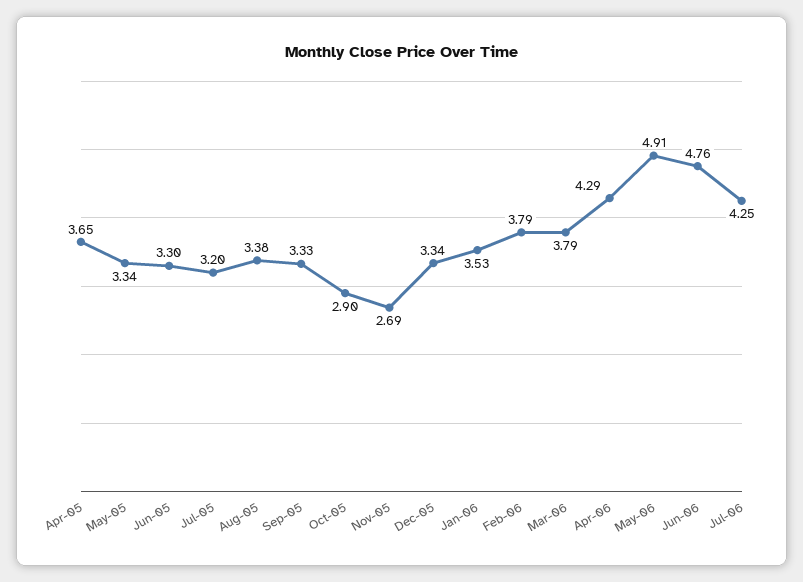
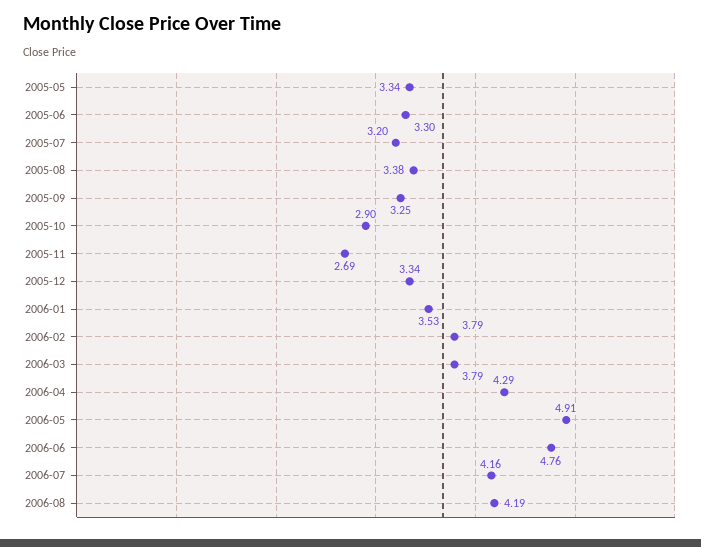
Apr-05: 3.65 -> none
Sep-05: 3.33 -> 3.25
Jul-06: 4.25 -> 4.16
2006-08: none -> 4.19

